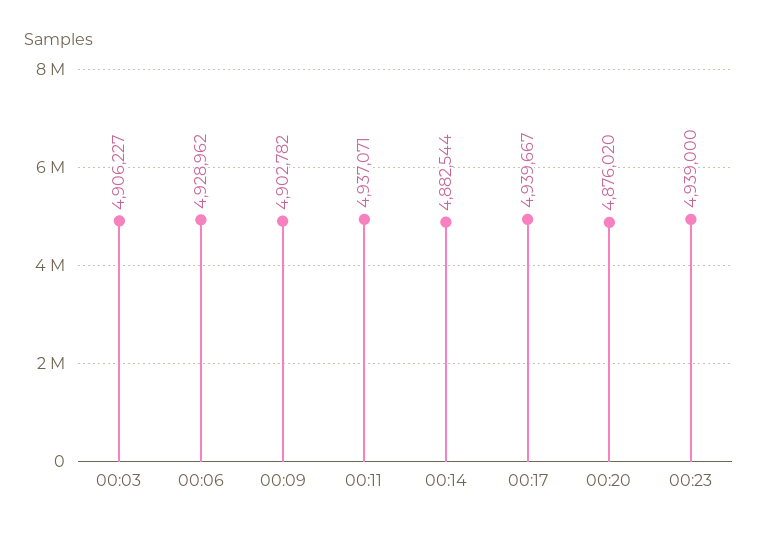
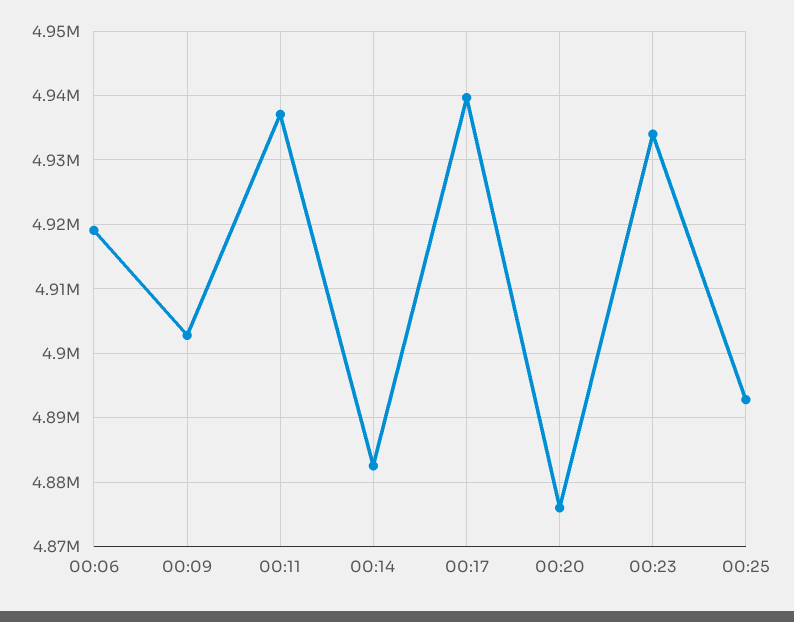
00:03: 4906227 -> none
00:06: 4928962 -> 4919000
00:23: 4939000 -> 4934000
00:25: none -> 4893000

